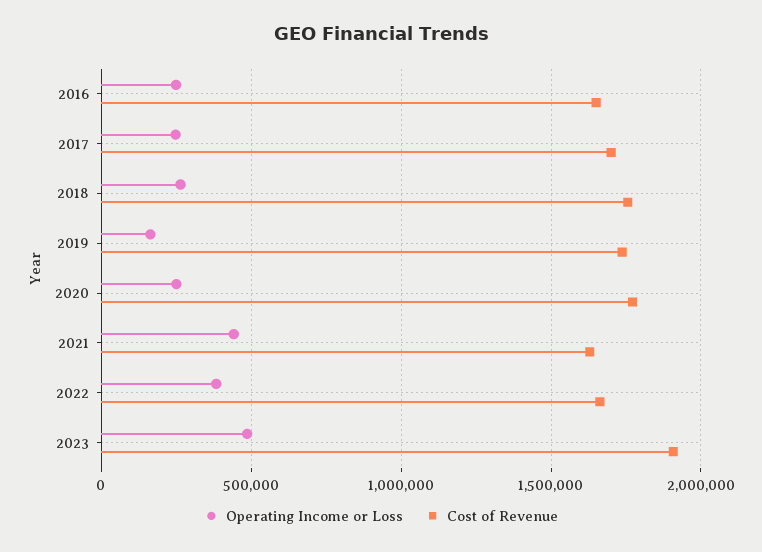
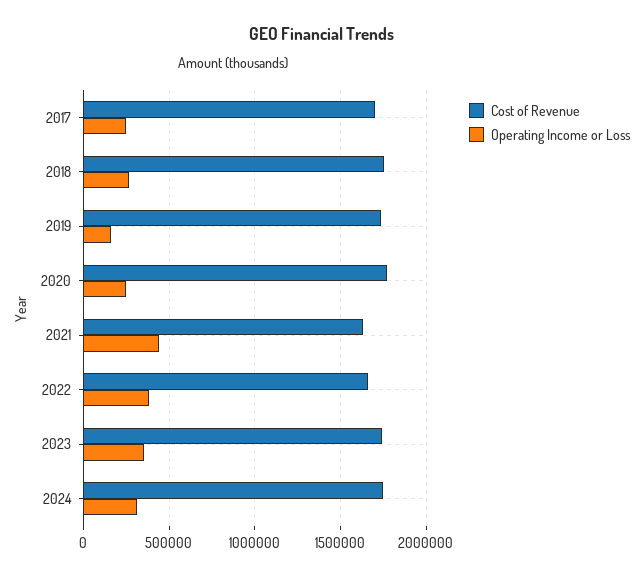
Operating Income or Loss, 2016: 250000 -> none
Cost of Revenue, 2016: 1650000 -> none
Operating Income or Loss, 2023: 500000 -> 350000
Cost of Revenue, 2023: 1900000 -> 1750000
Cost of Revenue, 2024: none -> 1750000
Operating Income or Loss, 2024: none -> 300000

